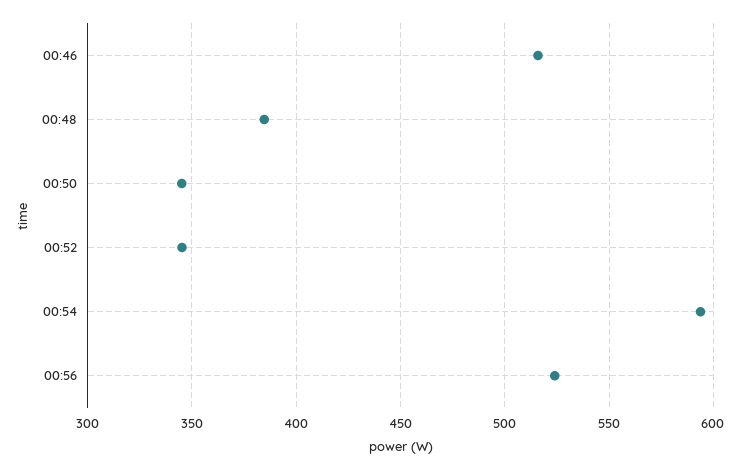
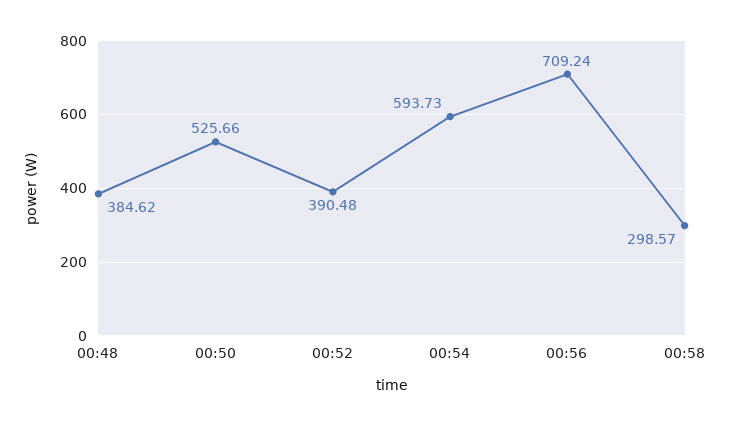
00:46: 515 -> none
00:50: 345 -> 525.66
00:52: 345 -> 390.48
00:56: 525 -> 709.24
00:58: none -> 298.57

